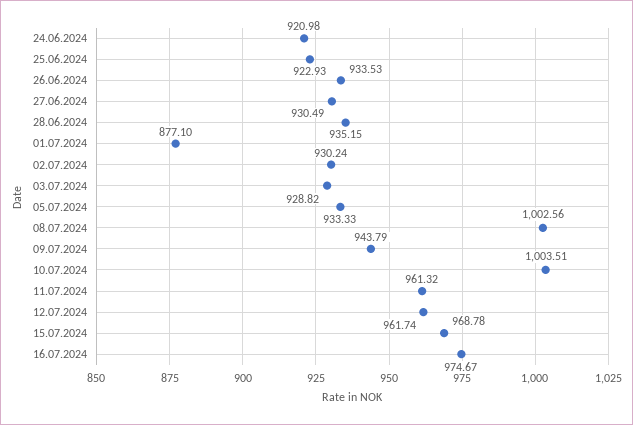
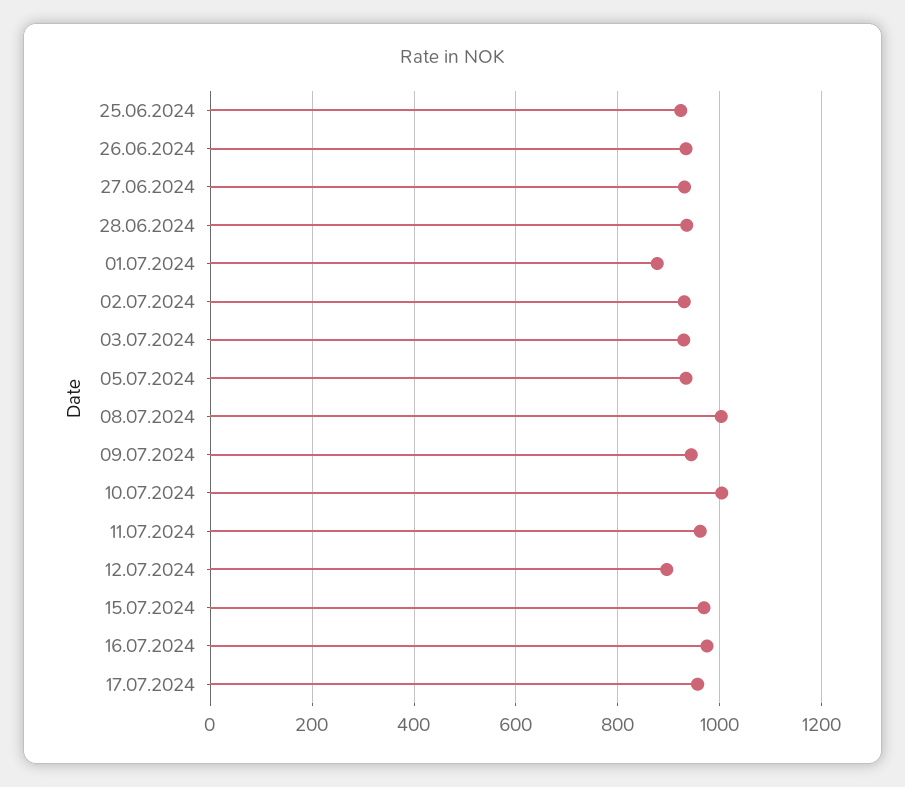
24.06.2024: 920.98 -> none
12.07.2024: 961.74 -> 900
17.07.2024: none -> 960

